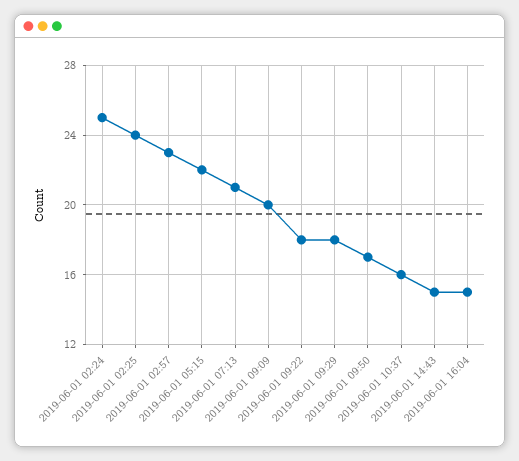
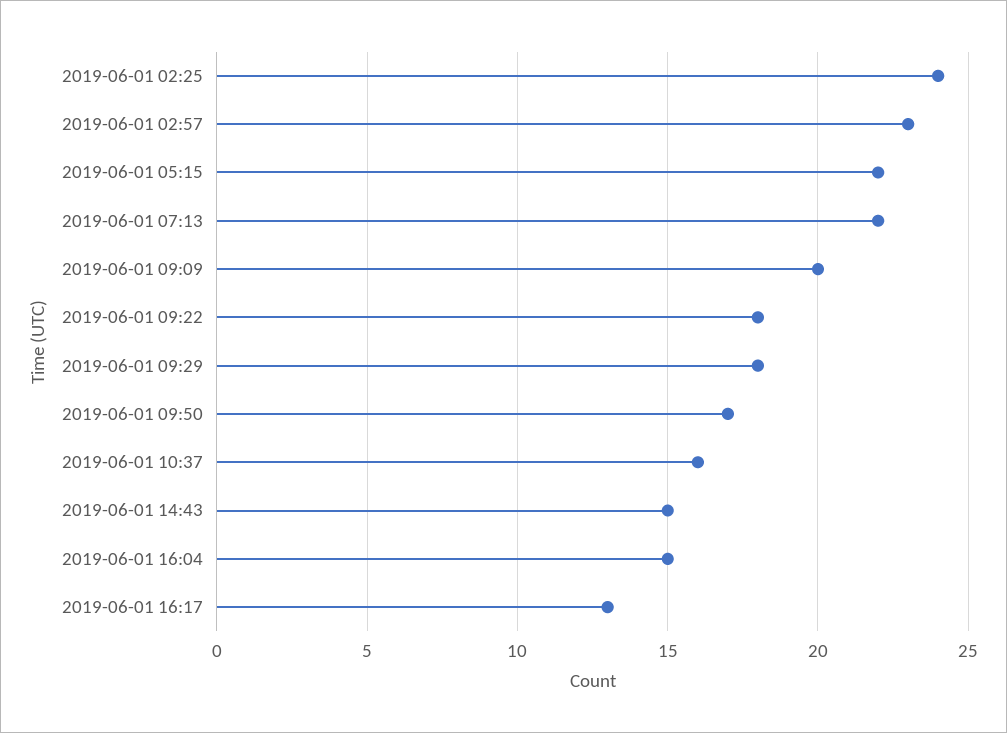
2019-06-01 02:24: 25 -> none
2019-06-01 07:13: 21 -> 22
2019-06-01 16:17: none -> 13

